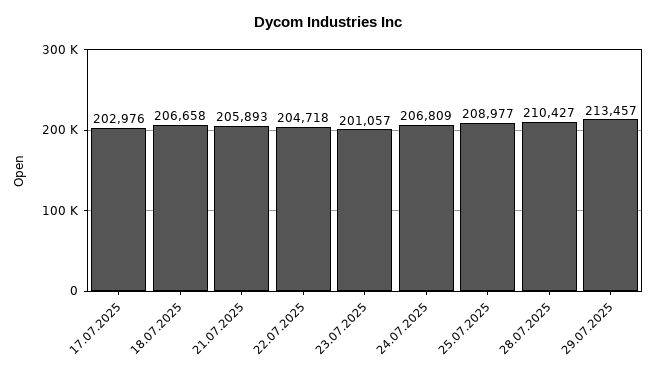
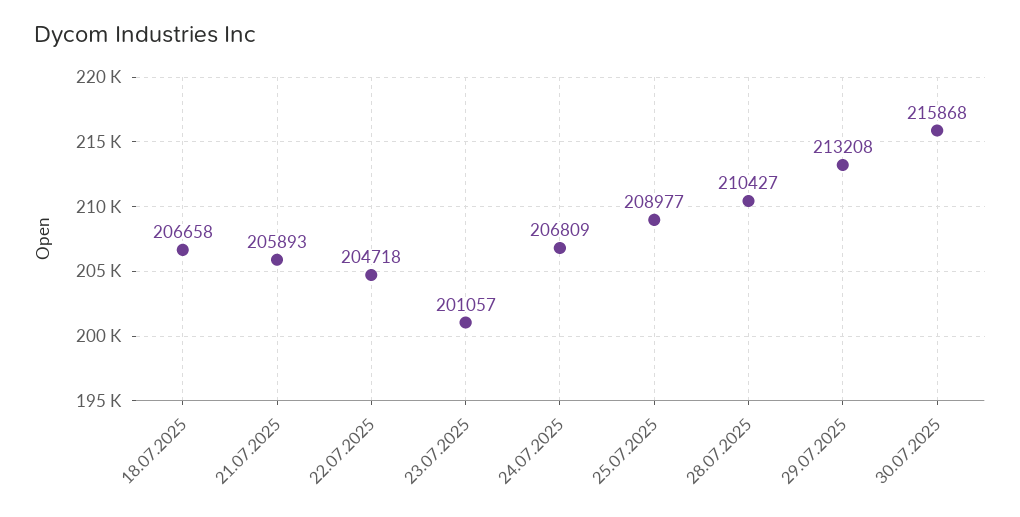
17.07.2025: 202976 -> none
29.07.2025: 213457 -> 213208
30.07.2025: none -> 215868

